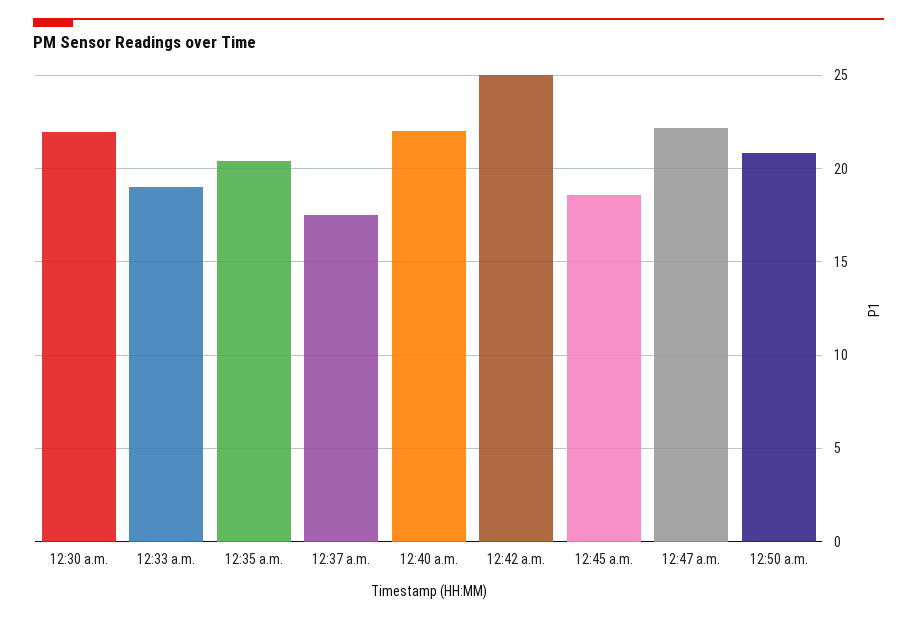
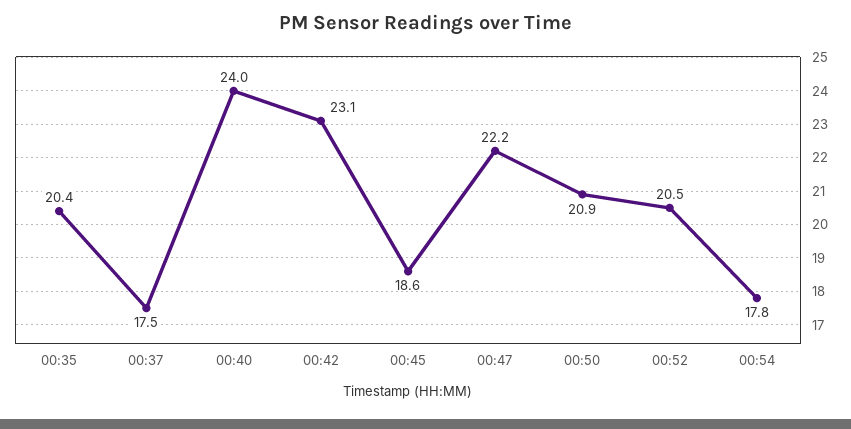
12:30 a.m.: 22 -> none
12:33 a.m.: 19 -> none
12:40 a.m.: 22 -> 24
12:42 a.m.: 25 -> 23.1
00:52: none -> 20.5
00:54: none -> 17.8

